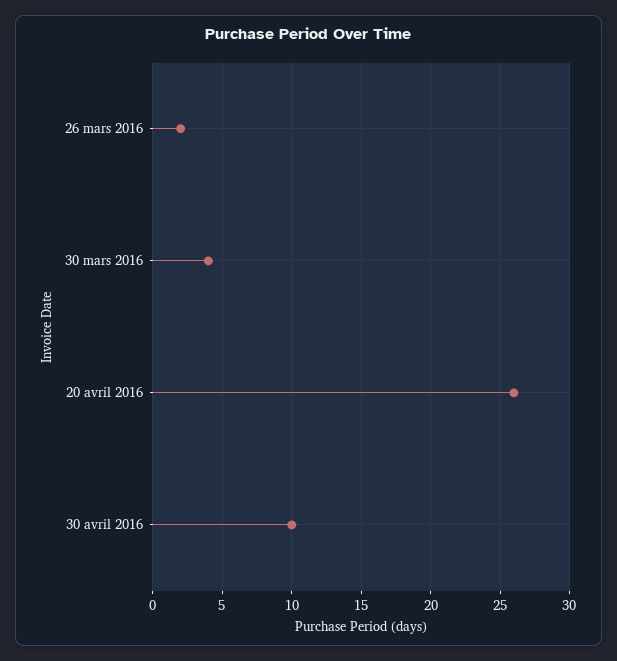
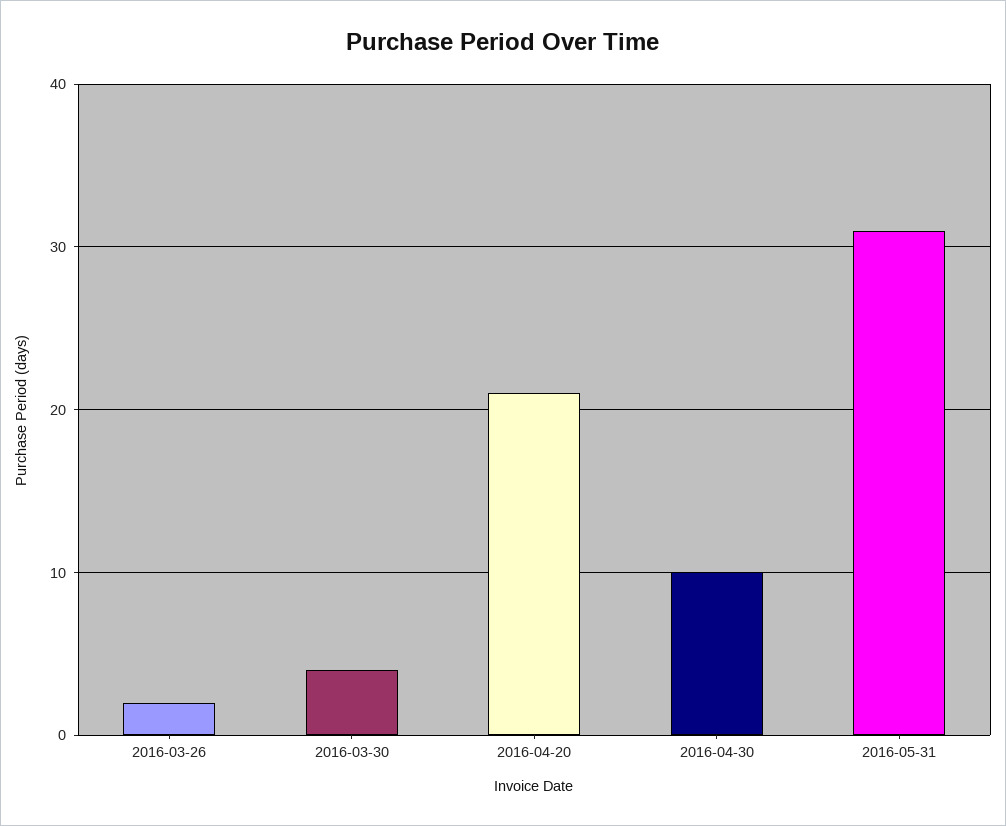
20 avril 2016: 26 -> 21
2016-05-31: none -> 31

